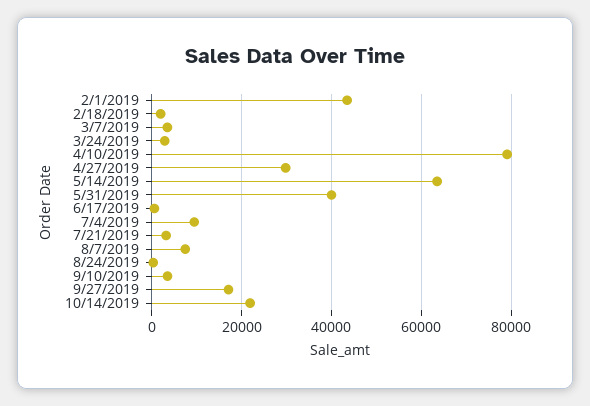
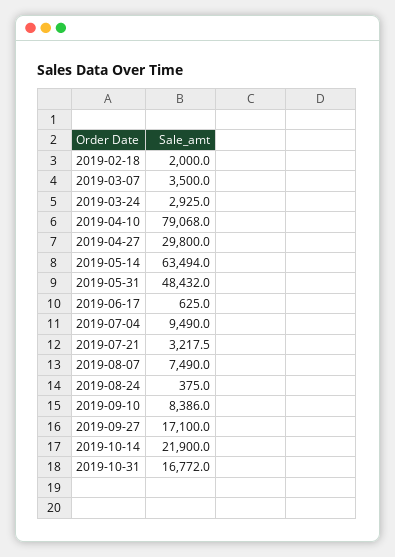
2/1/2019: 44000 -> none
5/31/2019: 40000 -> 48432
9/10/2019: 4000 -> 8386
2019-10-31: none -> 16772

